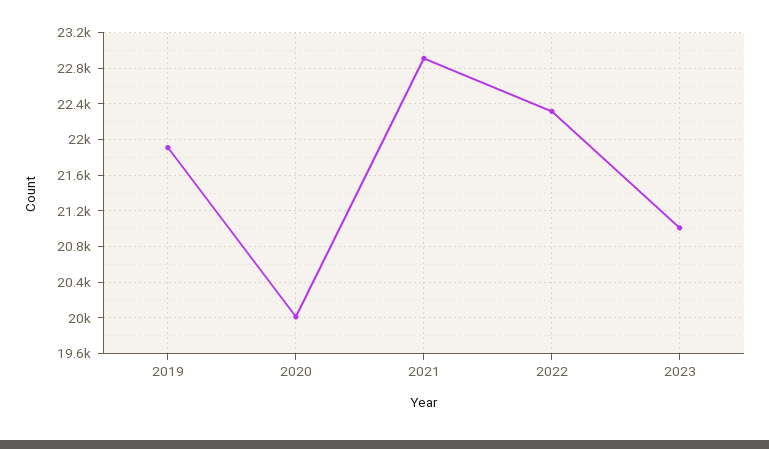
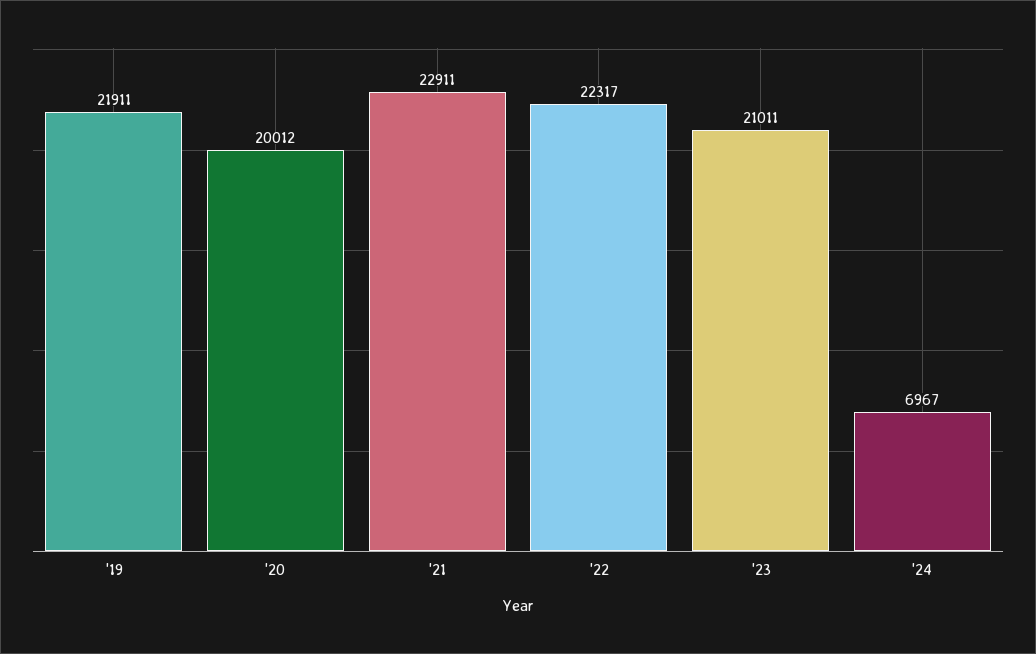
'24: none -> 6967

